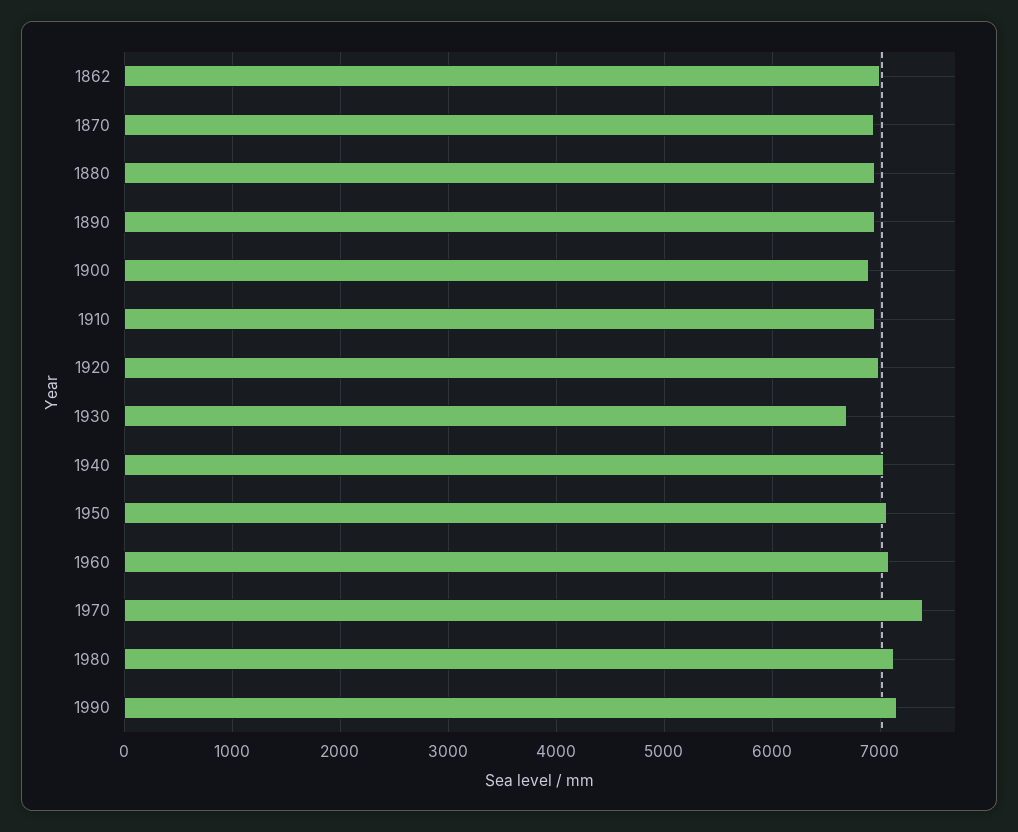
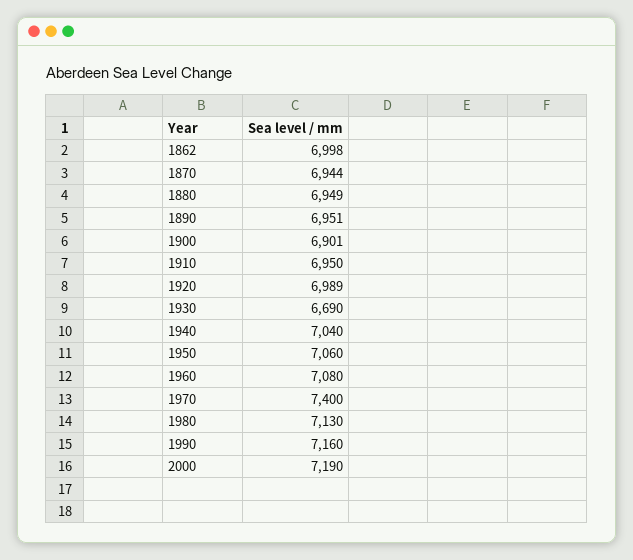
2000: none -> 7190

